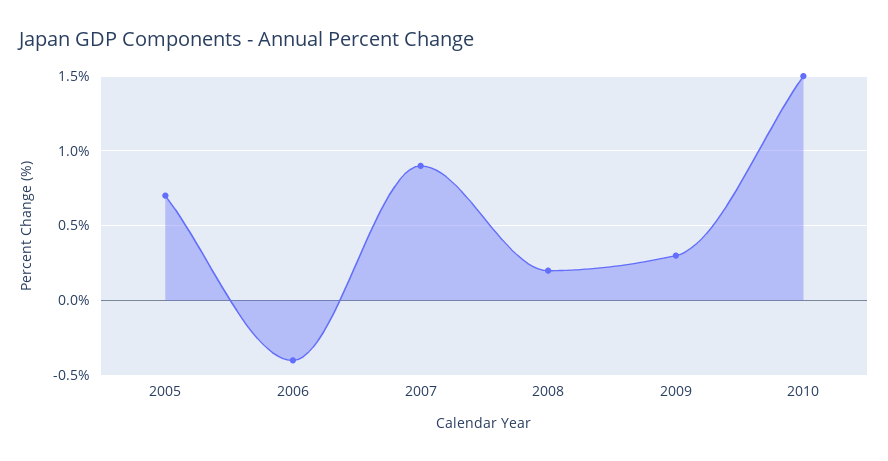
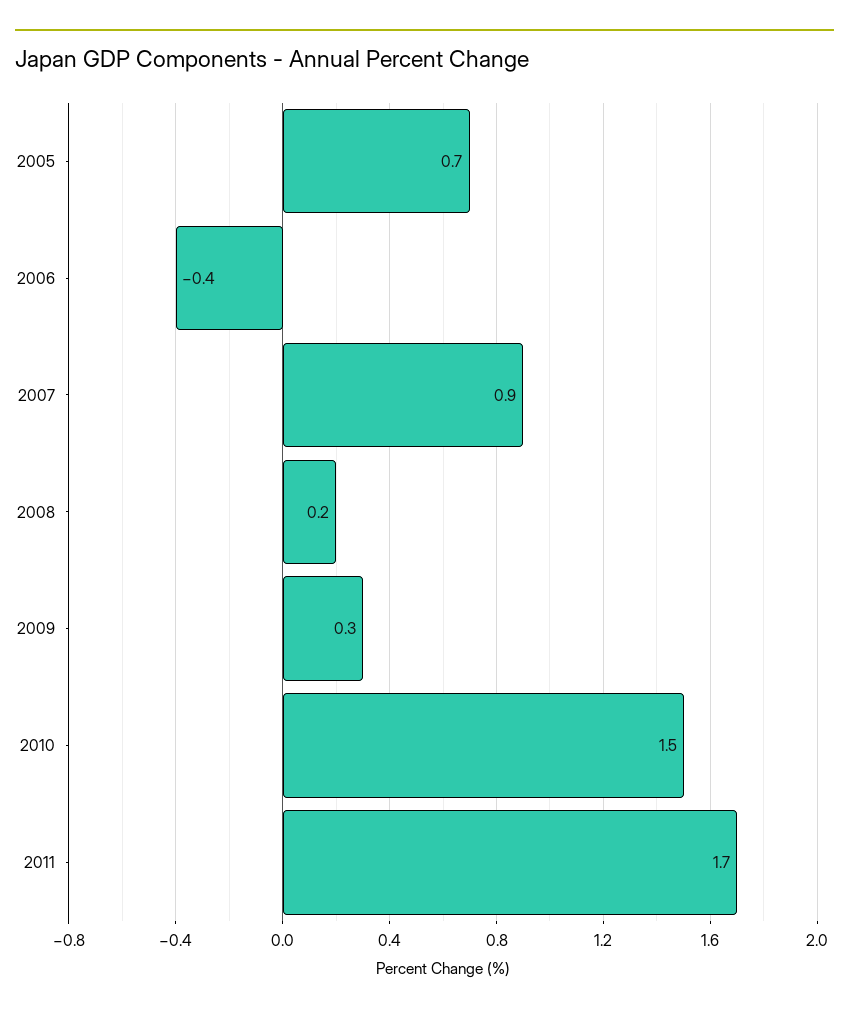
2011: none -> 1.7

